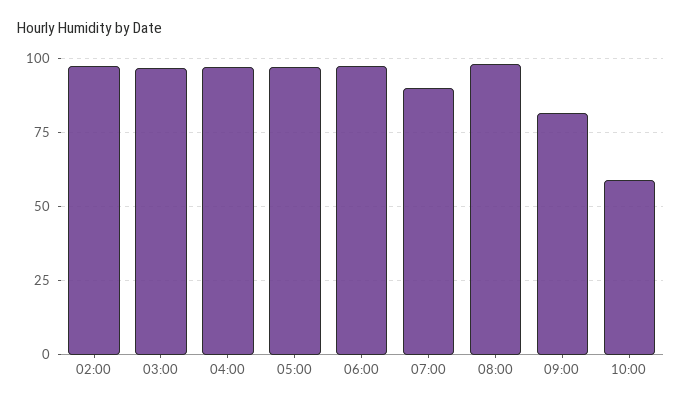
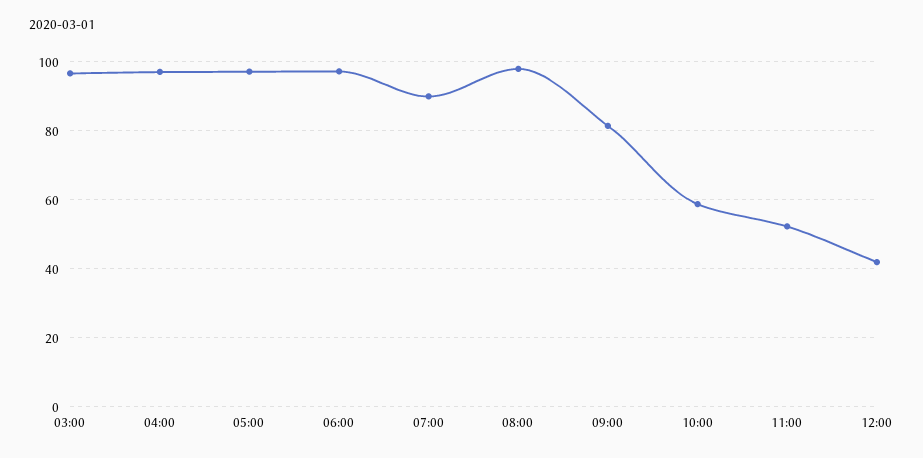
02:00: 97.5 -> none
11:00: none -> 52
12:00: none -> 42

